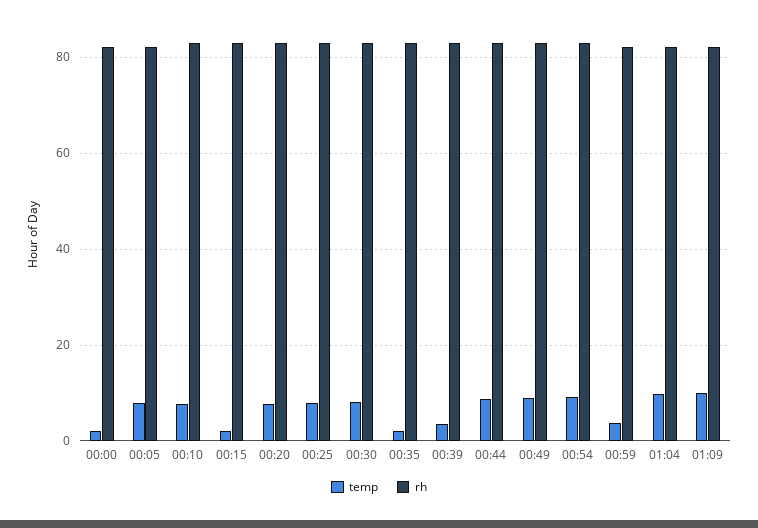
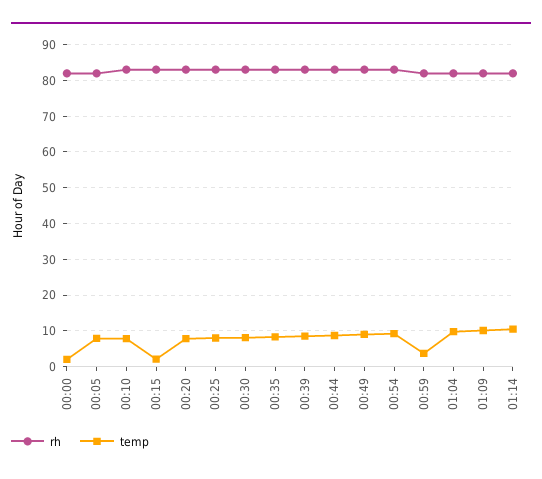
temp, 00:35: 2 -> 8
temp, 00:39: 4 -> 8
rh, 01:14: none -> 82
temp, 01:14: none -> 10

